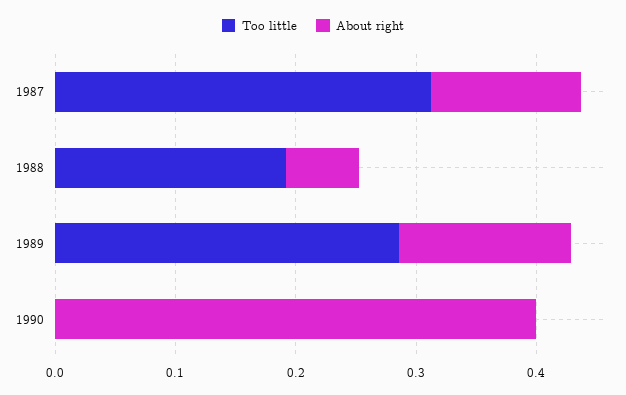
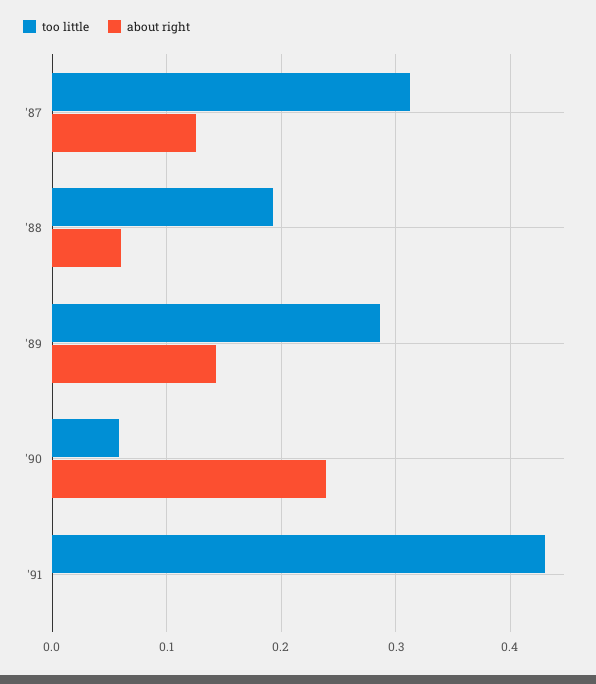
Too little, 1990: 0 -> 0.06
About right, 1990: 0.4 -> 0.24
Too little, '91: none -> 0.43
About right, '91: none -> 0

